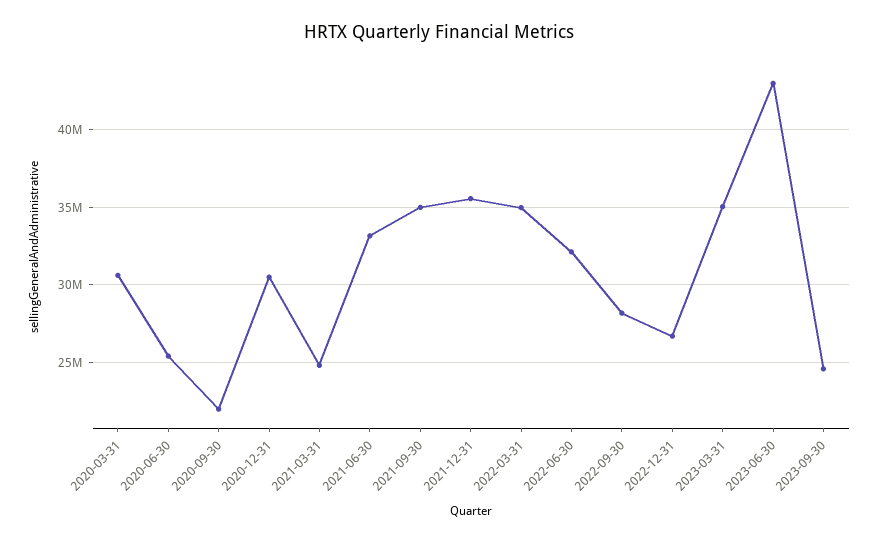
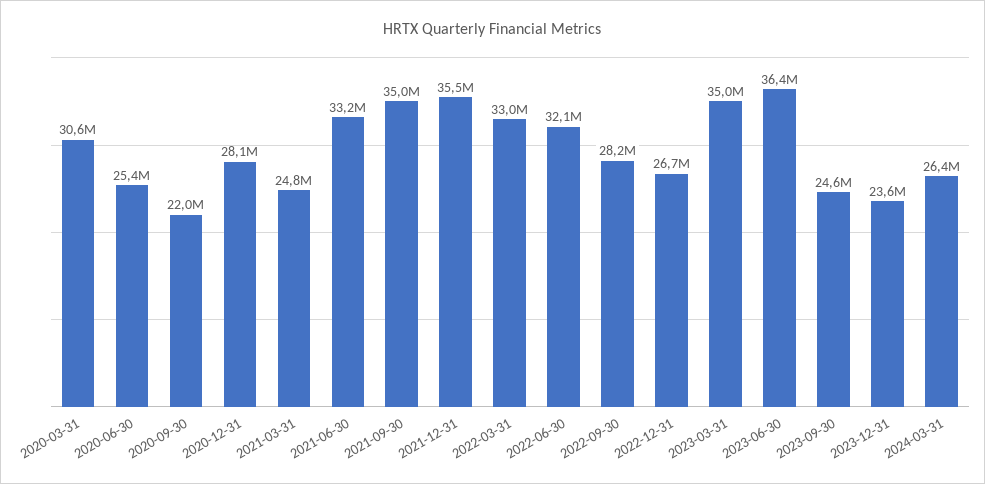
2020-12-31: 30500000 -> 28100000
2022-03-31: 35000000 -> 33000000
2023-06-30: 43000000 -> 36400000
2023-12-31: none -> 23600000
2024-03-31: none -> 26400000

